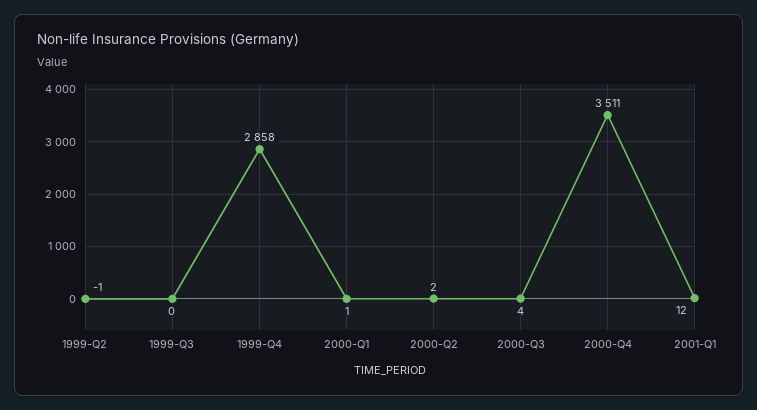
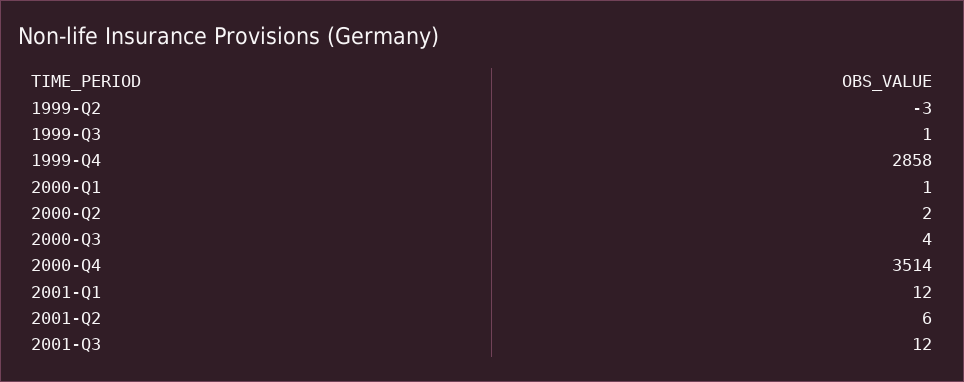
1999-Q2: -1 -> -3
1999-Q3: 0 -> 1
2000-Q4: 3511 -> 3514
2001-Q2: none -> 6
2001-Q3: none -> 12

